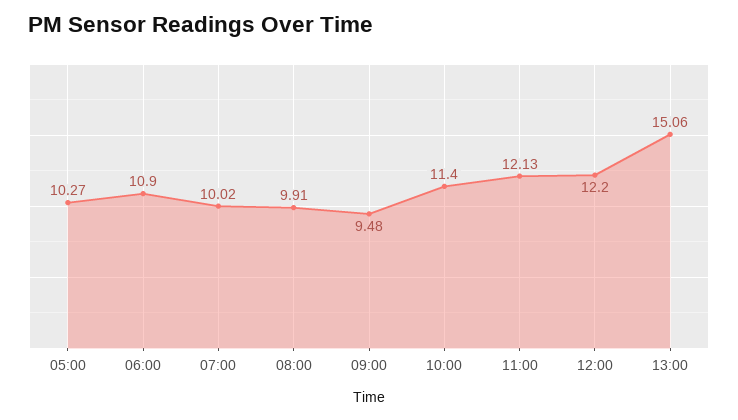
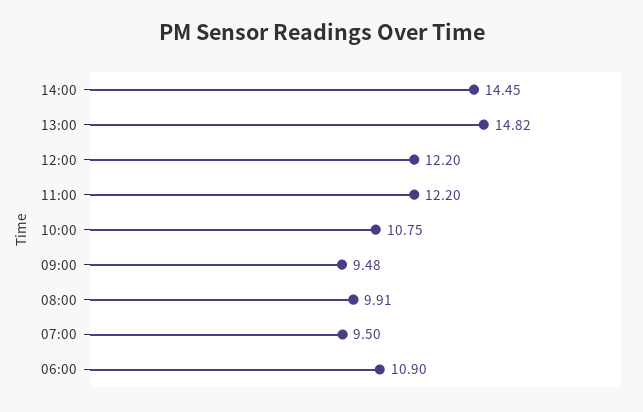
05:00: 10.27 -> none
07:00: 10.02 -> 9.5
10:00: 11.4 -> 10.75
11:00: 12.13 -> 12.2
13:00: 15.06 -> 14.82
14:00: none -> 14.45

